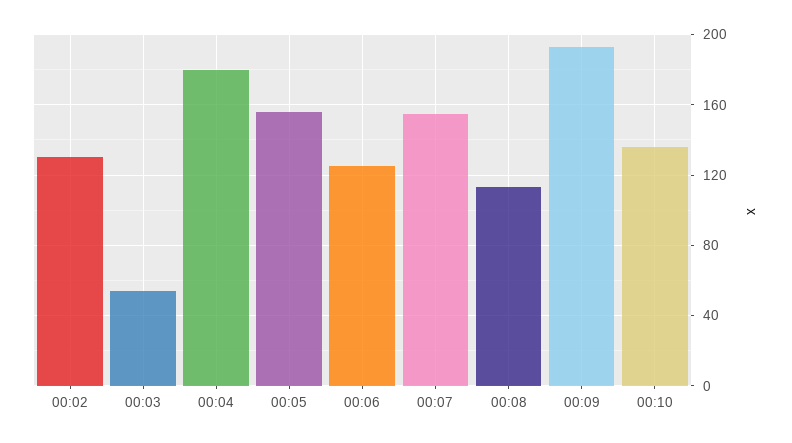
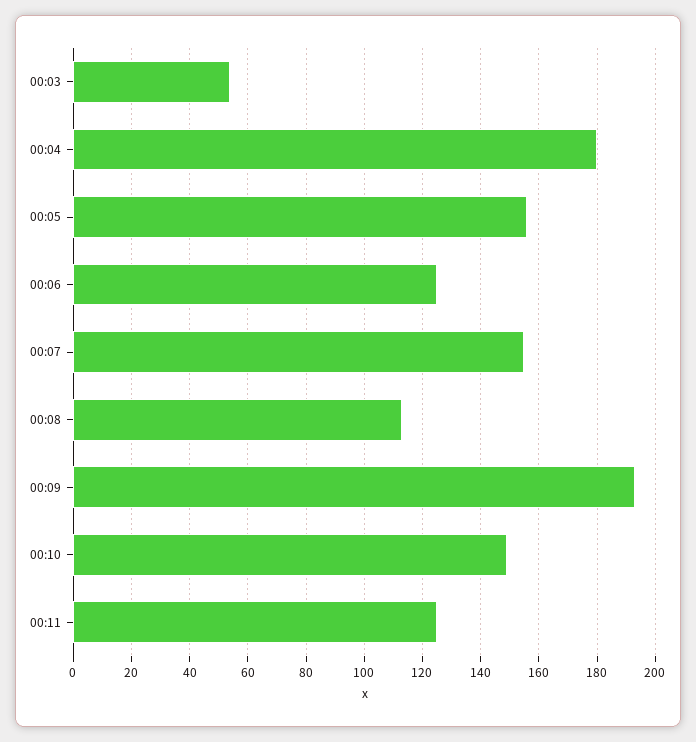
00:02: 130 -> none
00:10: 135 -> 150
00:11: none -> 125

